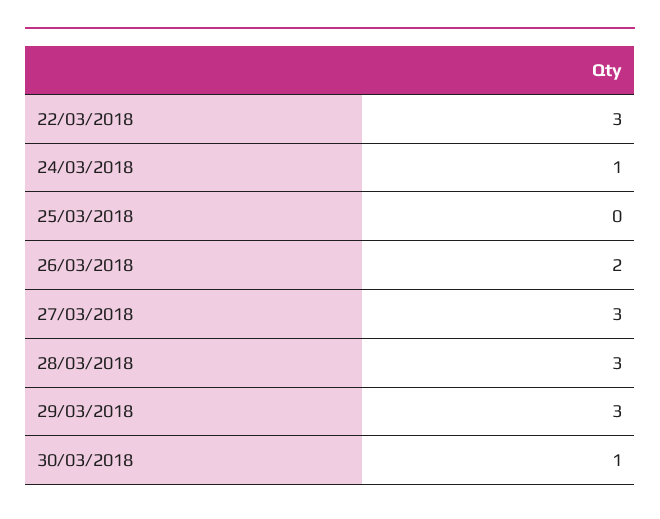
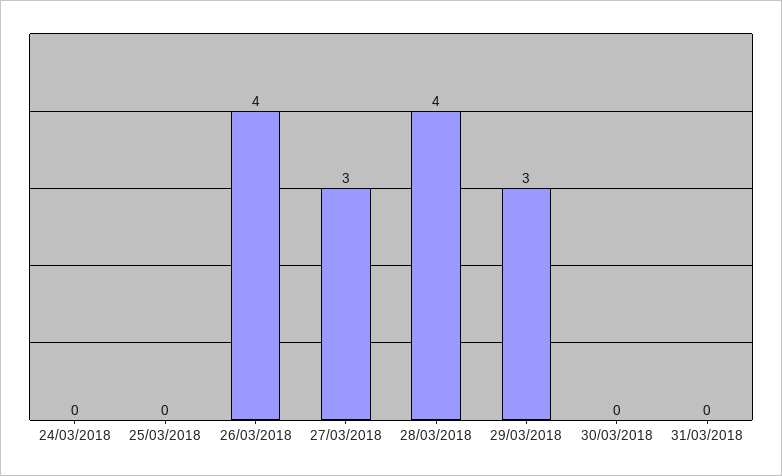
22/03/2018: 3 -> none
24/03/2018: 1 -> 0
26/03/2018: 2 -> 4
28/03/2018: 3 -> 4
30/03/2018: 1 -> 0
31/03/2018: none -> 0

